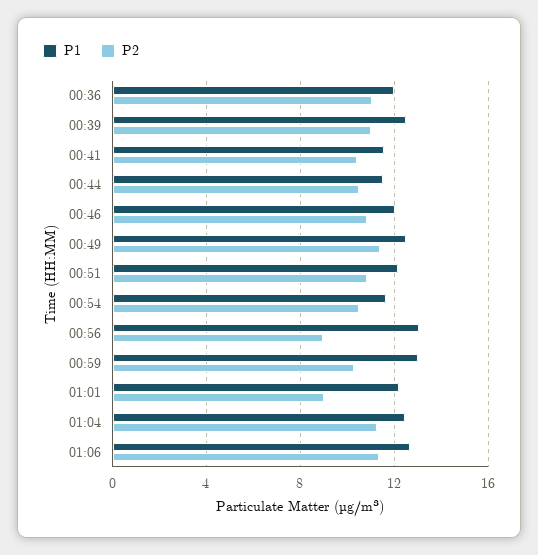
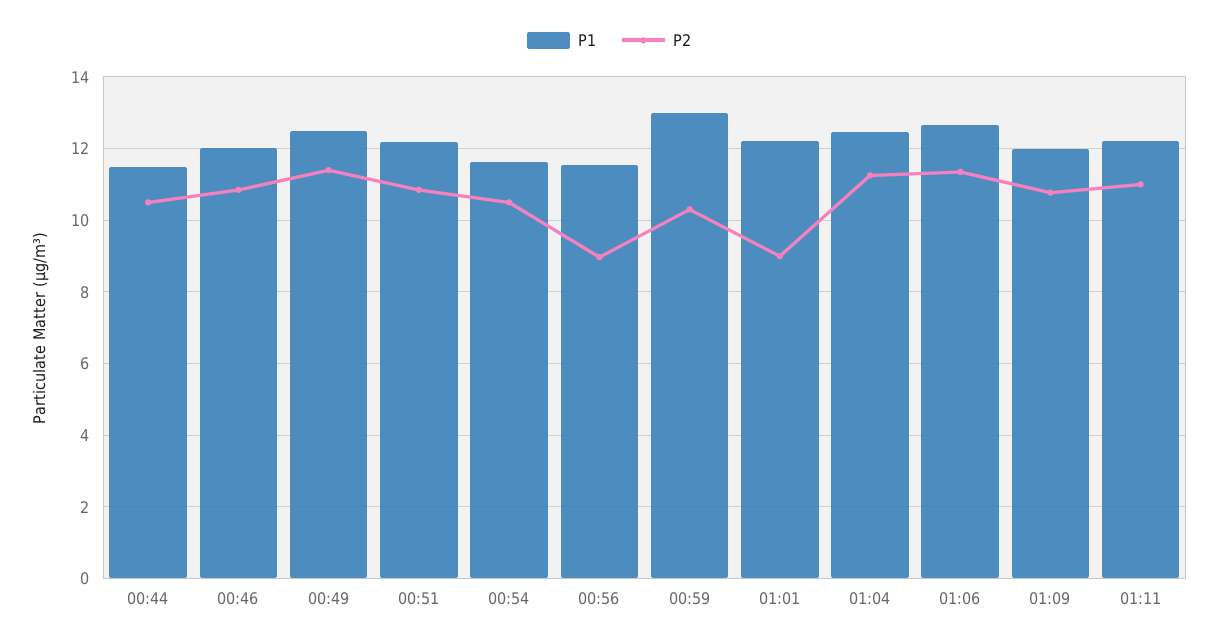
P1, 00:36: 12 -> none
P2, 00:36: 11 -> none
P1, 00:39: 12.5 -> none
P2, 00:39: 11 -> none
P1, 00:41: 11.5 -> none
P2, 00:41: 10.5 -> none
P1, 00:56: 13 -> 11.6
P1, 01:09: none -> 12
P2, 01:09: none -> 10.8
P1, 01:11: none -> 12.2
P2, 01:11: none -> 11

